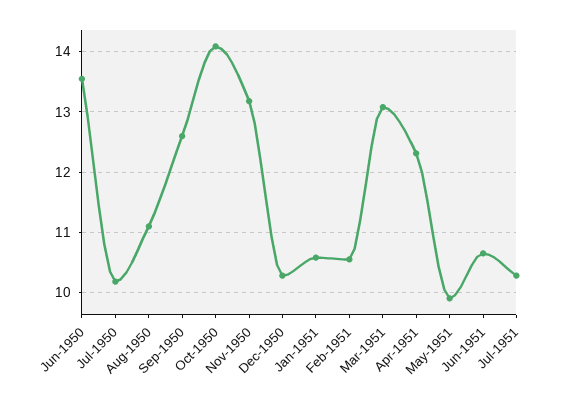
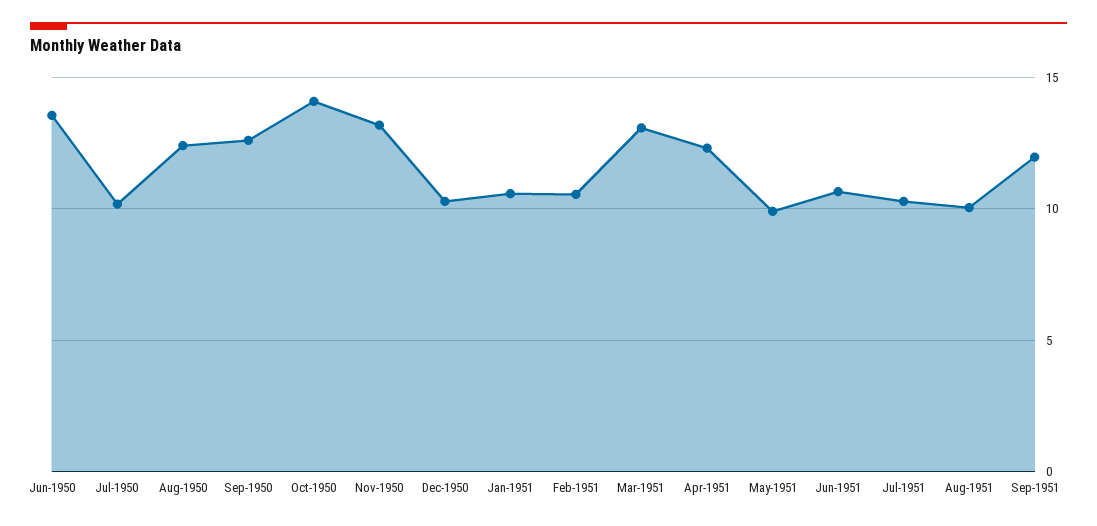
Aug-1950: 11.1 -> 12.5
Aug-1951: none -> 10
Sep-1951: none -> 12

